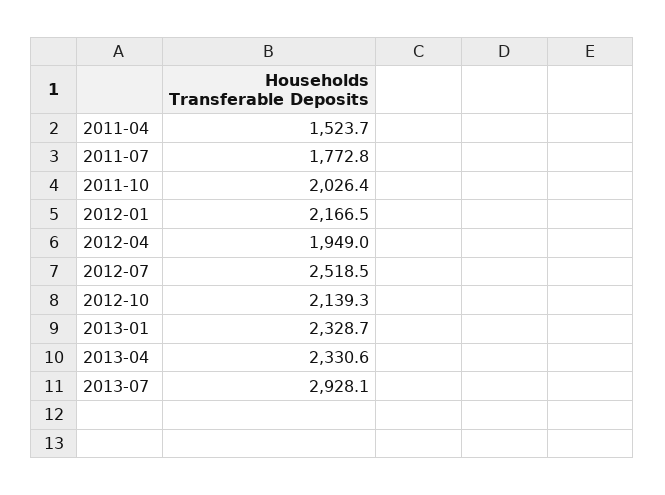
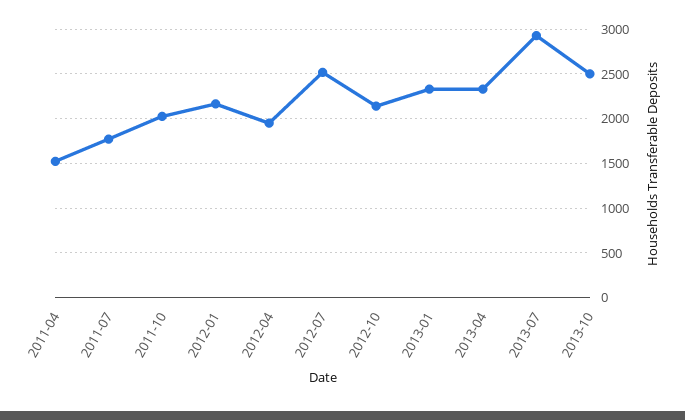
2013-10: none -> 2500

